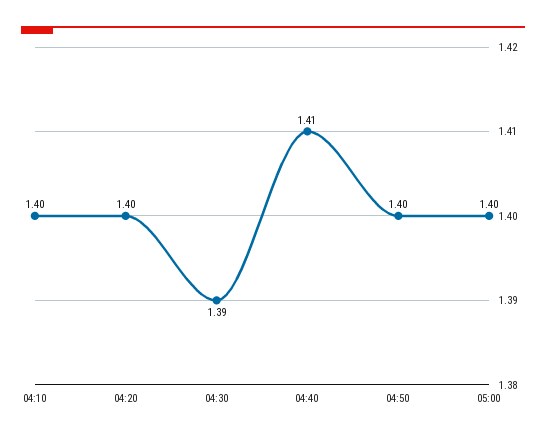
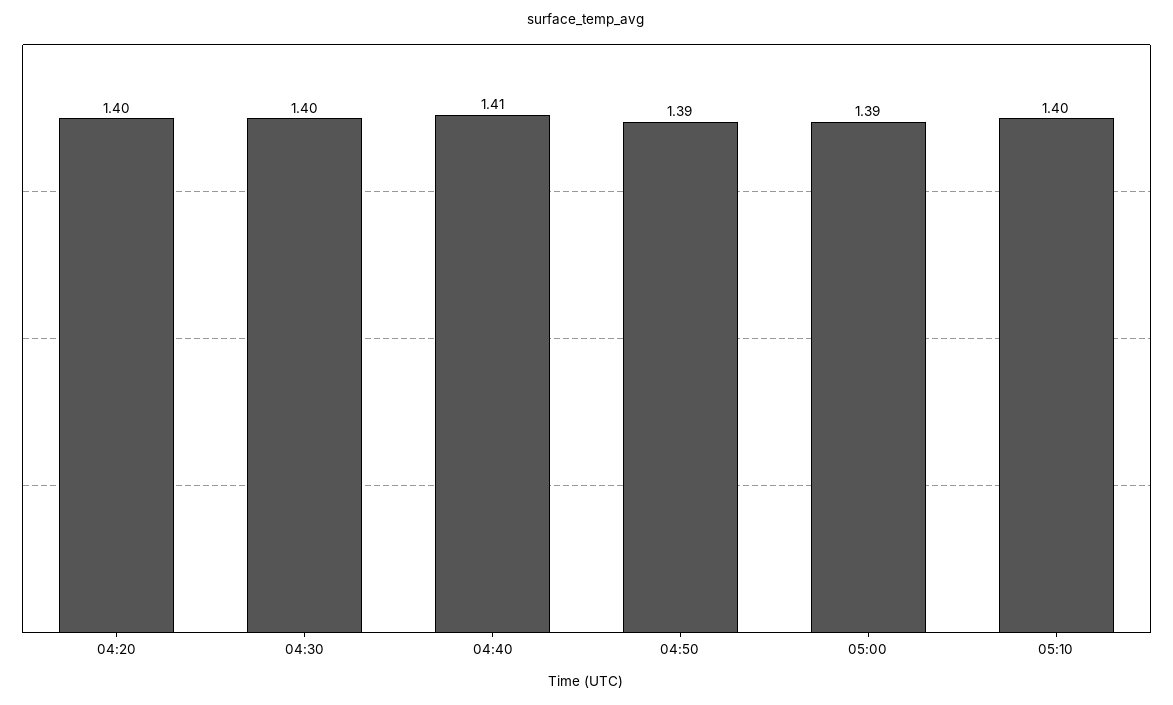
04:10: 1.4 -> none
04:30: 1.39 -> 1.4
04:50: 1.4 -> 1.39
05:00: 1.4 -> 1.39
05:10: none -> 1.4

